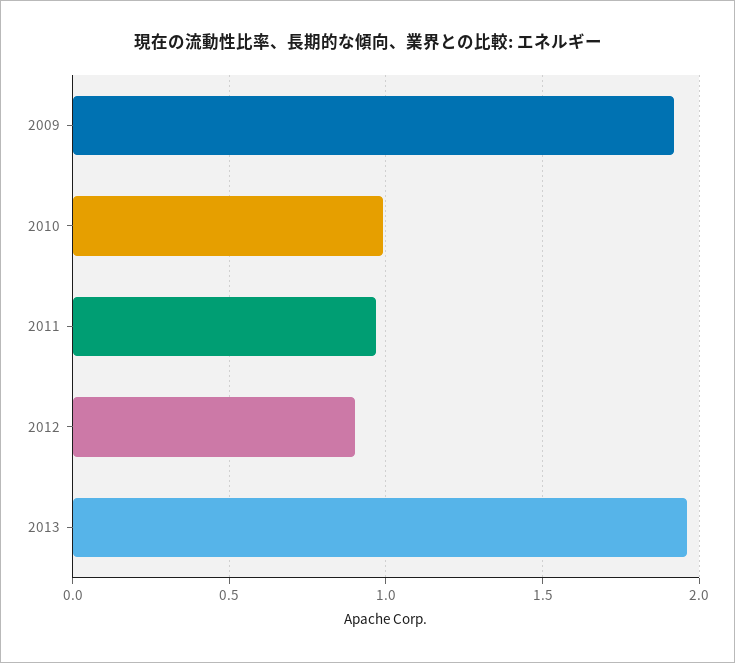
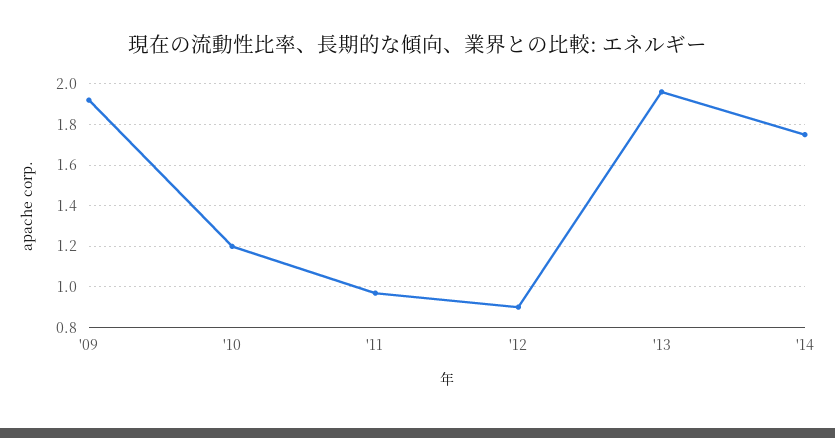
2010: 1 -> 1.2
'14: none -> 1.75

